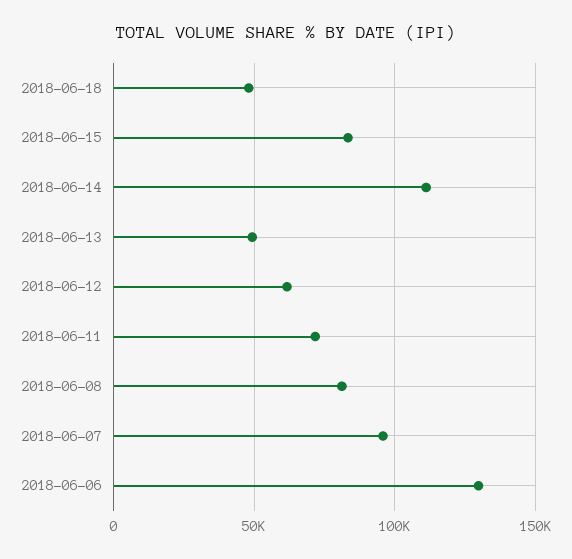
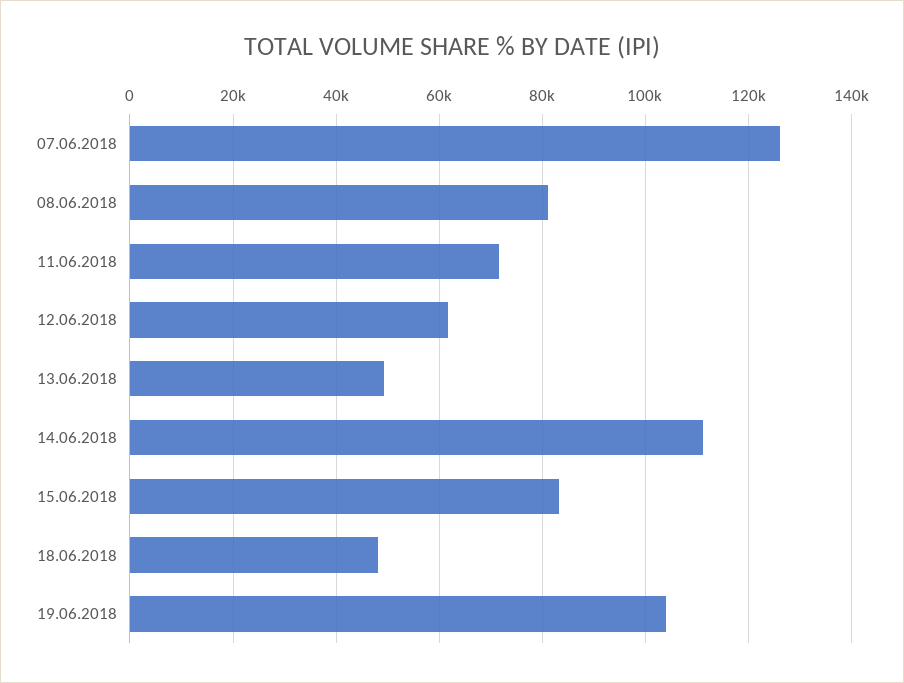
2018-06-07: 95000 -> 126000
2018-06-06: 130000 -> none
19.06.2018: none -> 104000

